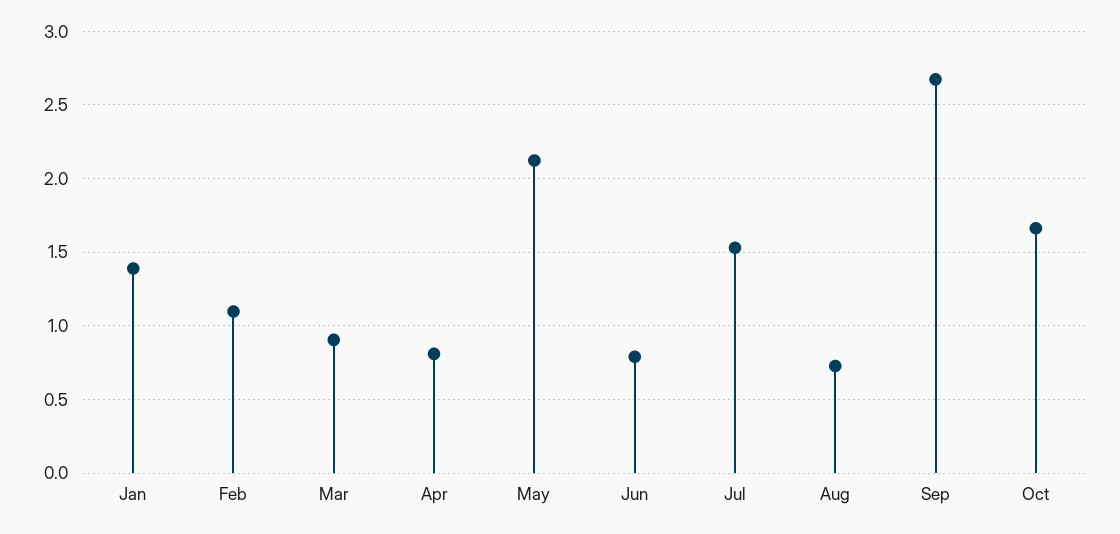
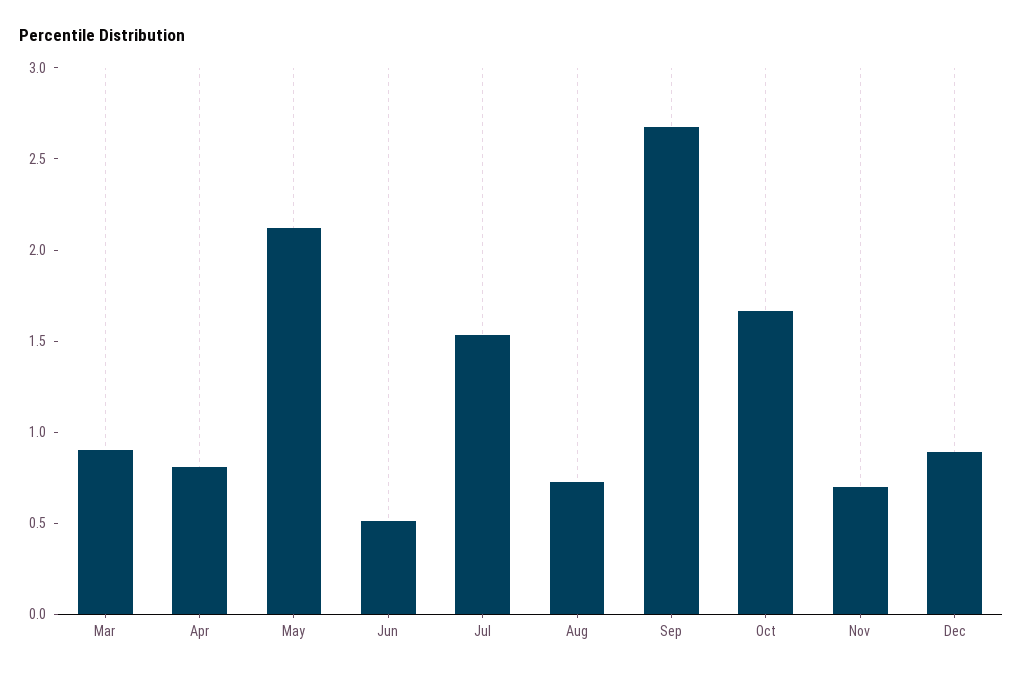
Jan: 1.4 -> none
Feb: 1.1 -> none
Jun: 0.8 -> 0.5
Nov: none -> 0.7
Dec: none -> 0.9

